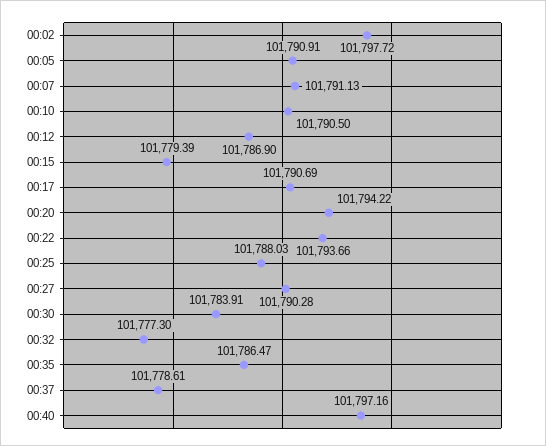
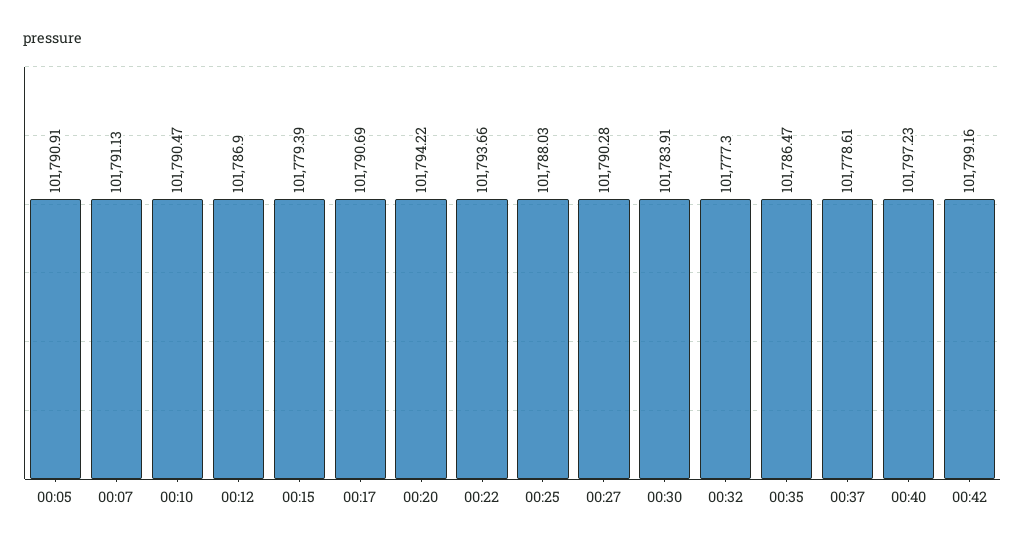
00:02: 101797.72 -> none
00:10: 101790.5 -> 101790.47
00:40: 101797.16 -> 101797.23
00:42: none -> 101799.16

